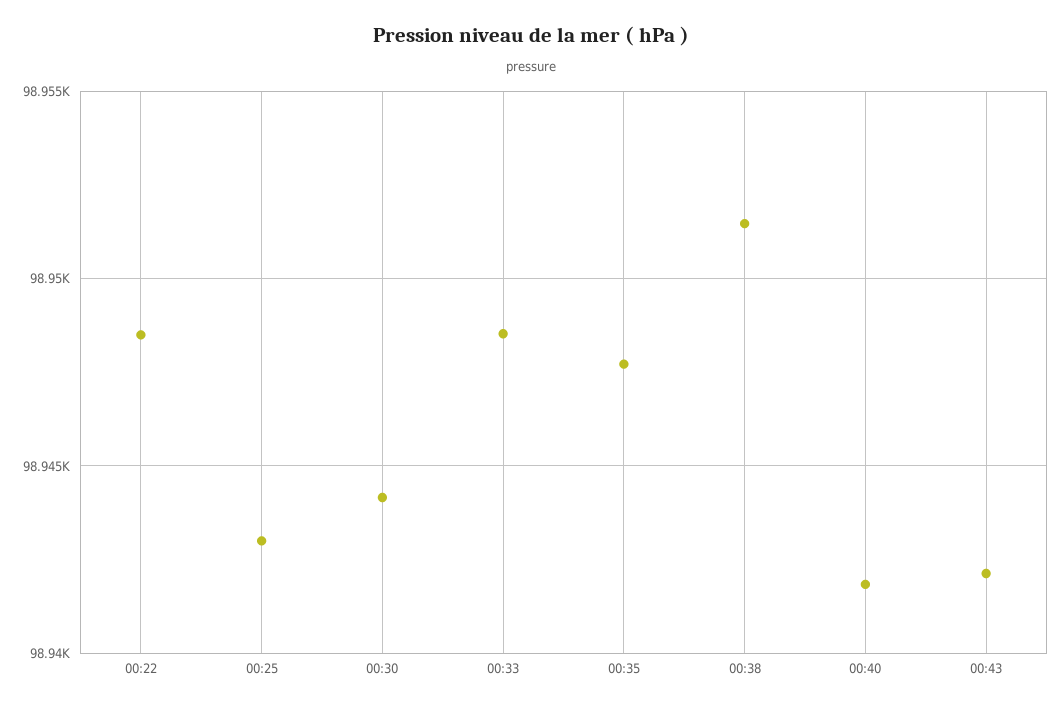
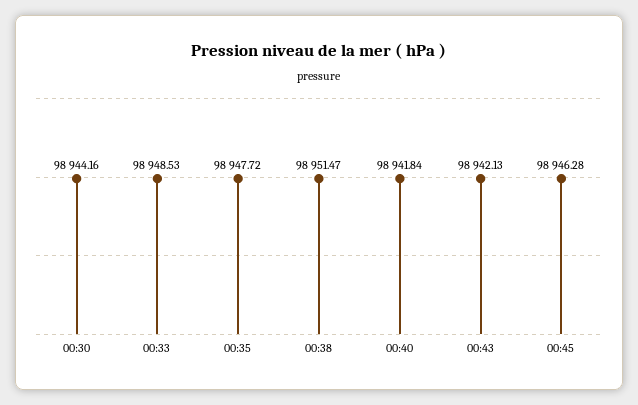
00:22: 98948.5 -> none
00:25: 98943 -> none
00:45: none -> 98946.28

